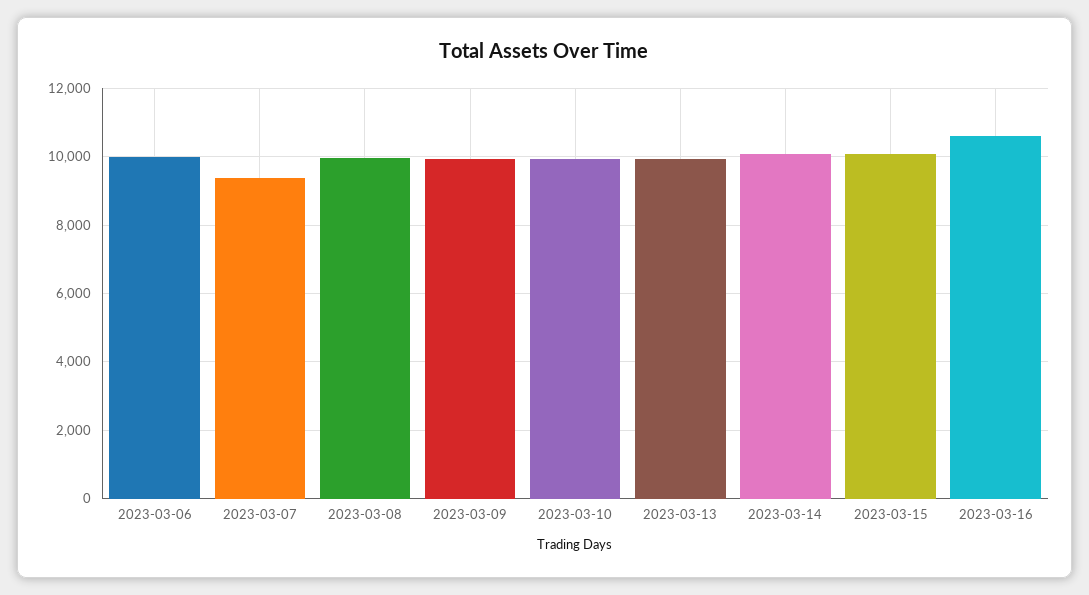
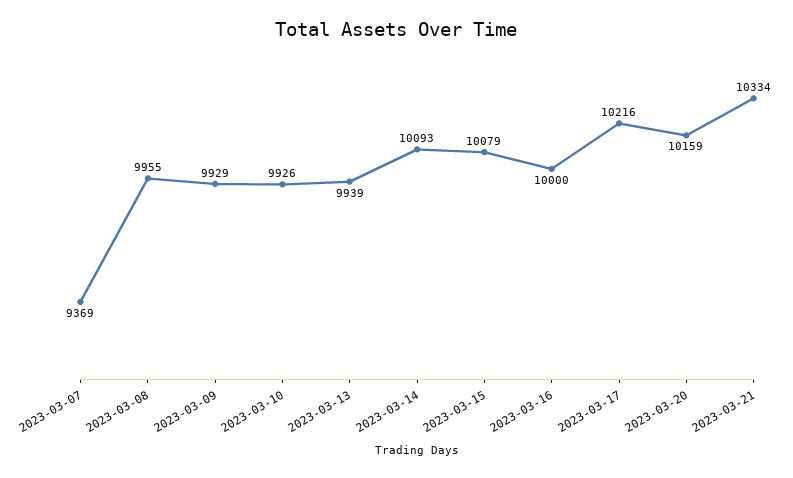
2023-03-06: 10000 -> none
2023-03-16: 10600 -> 10000
2023-03-17: none -> 10216
2023-03-20: none -> 10159
2023-03-21: none -> 10334

